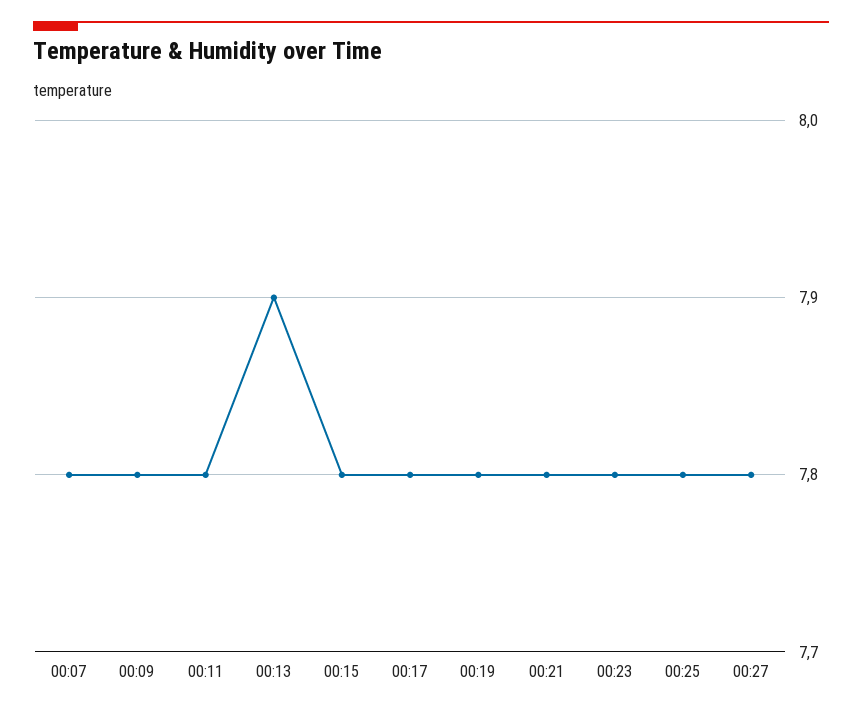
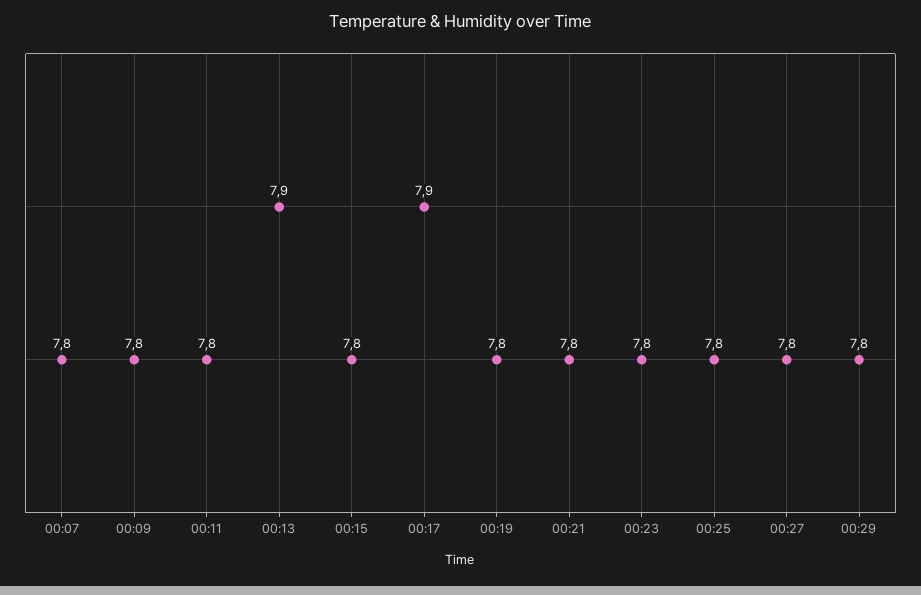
00:17: 7.8 -> 7.9
00:29: none -> 7.8

